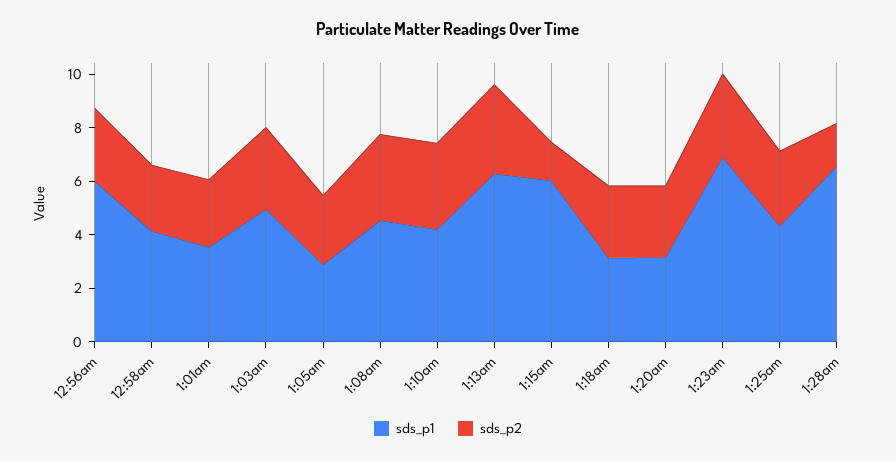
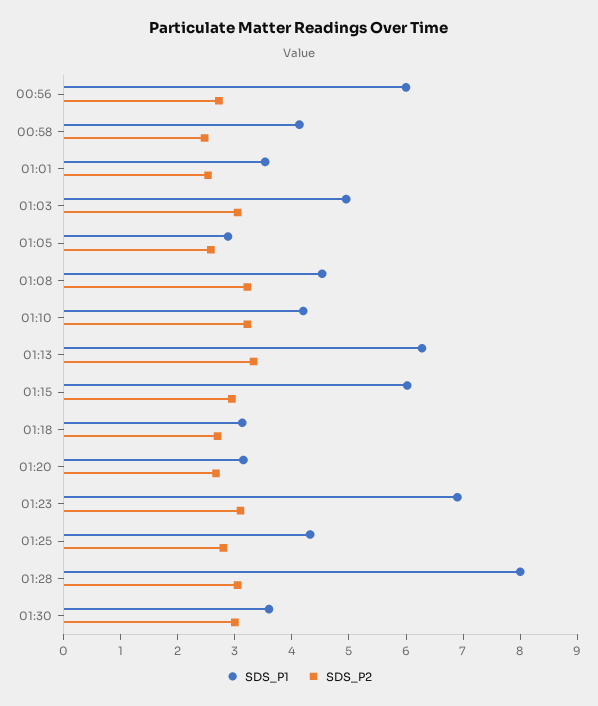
sds_p2, 1:15am: 1.5 -> 3
sds_p1, 1:28am: 6.5 -> 8
sds_p2, 1:28am: 1.5 -> 3
sds_p1, 01:30: none -> 3.6
sds_p2, 01:30: none -> 3

